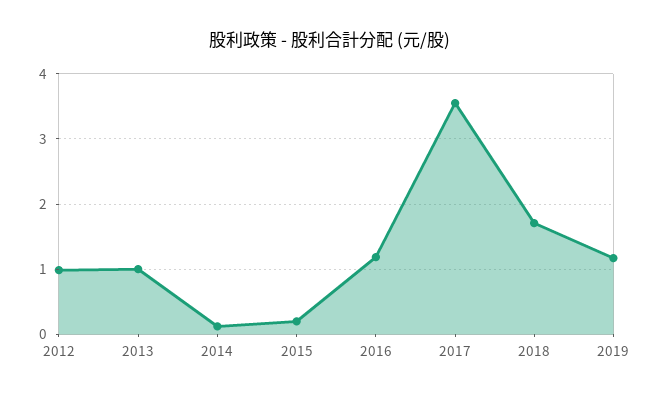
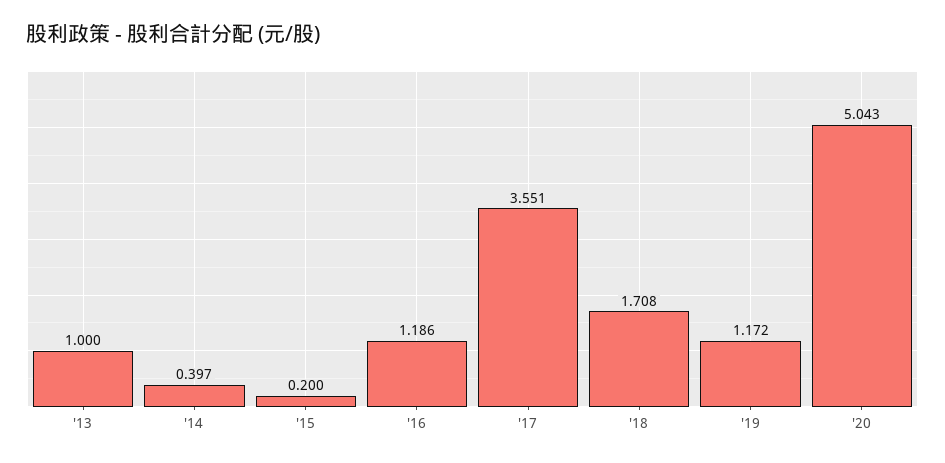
2012: 1 -> none
2014: 0.1 -> 0.397
'20: none -> 5.043

